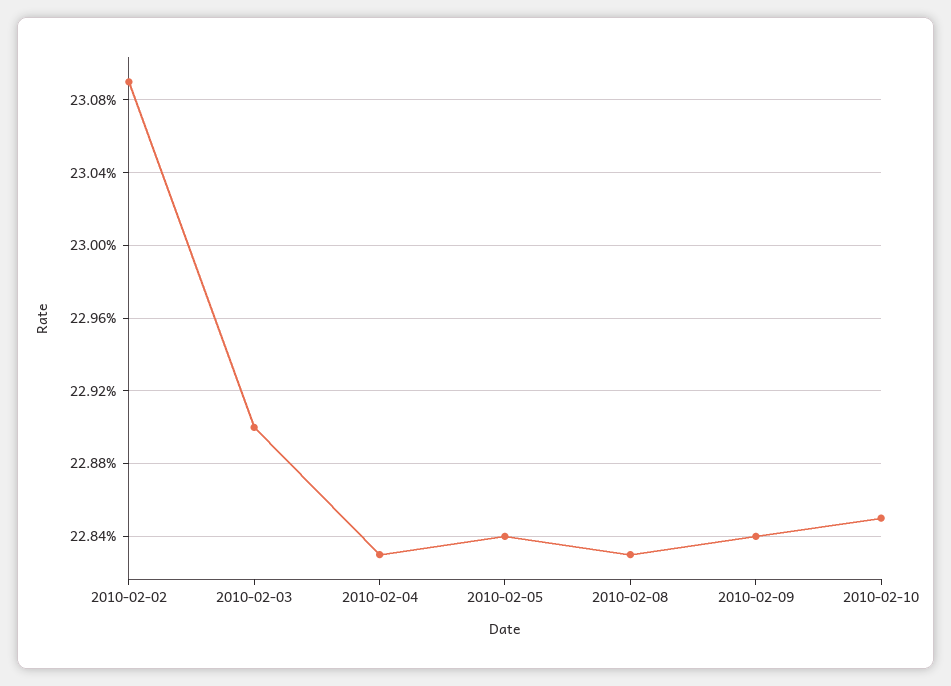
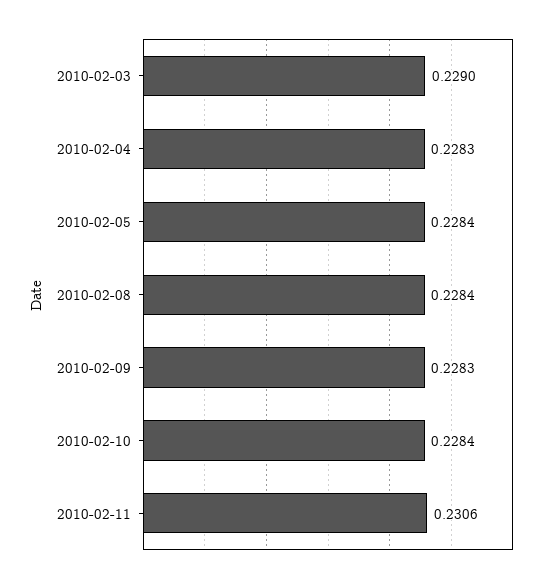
2010-02-02: 0.2309 -> none
2010-02-08: 0.2283 -> 0.2284
2010-02-09: 0.2284 -> 0.2283
2010-02-10: 0.2285 -> 0.2284
2010-02-11: none -> 0.2306

